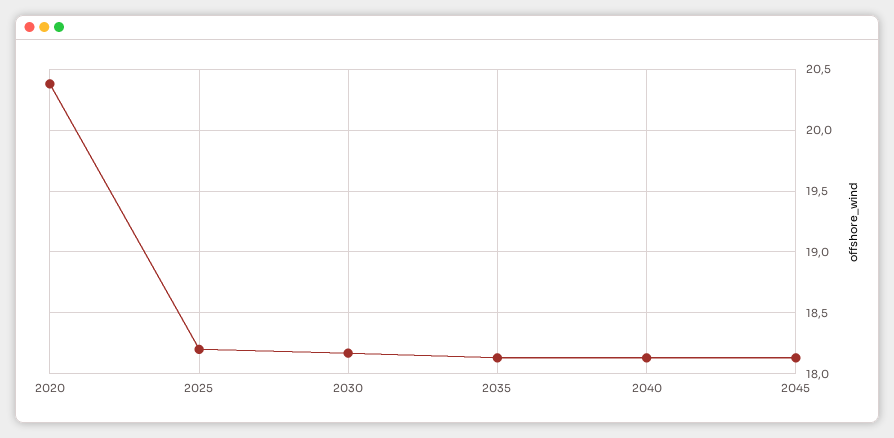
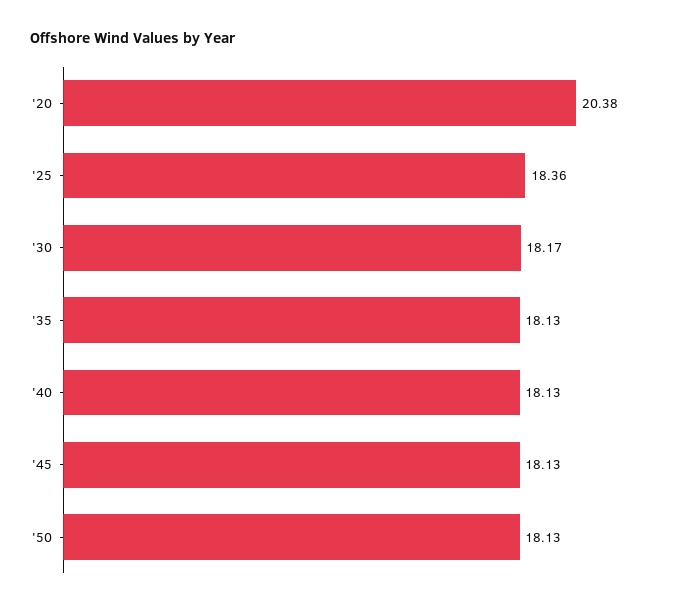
2025: 18.2 -> 18.36
'50: none -> 18.13

